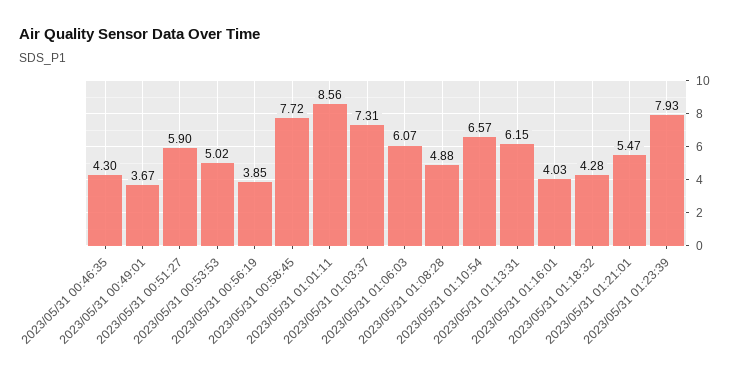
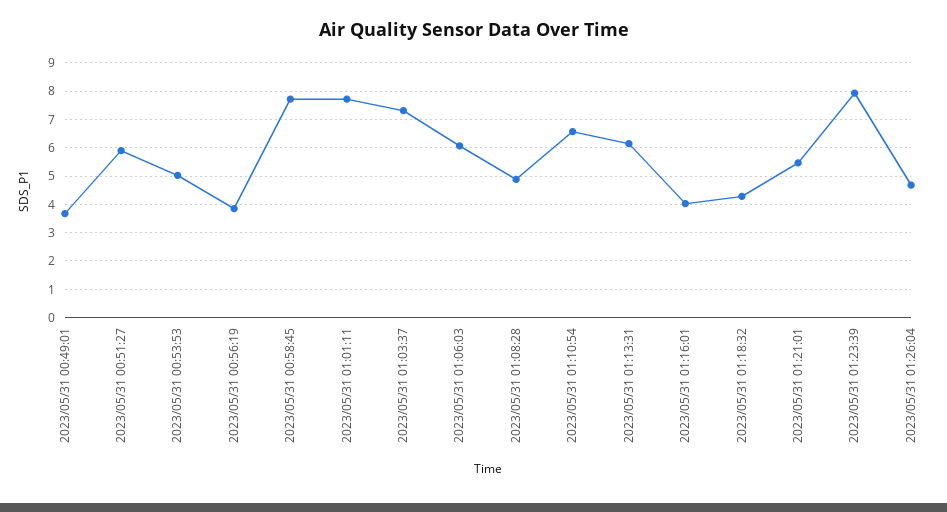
2023/05/31 00:46:35: 4.3 -> none
2023/05/31 01:01:11: 8.56 -> 7.75
2023/05/31 01:26:04: none -> 4.75

